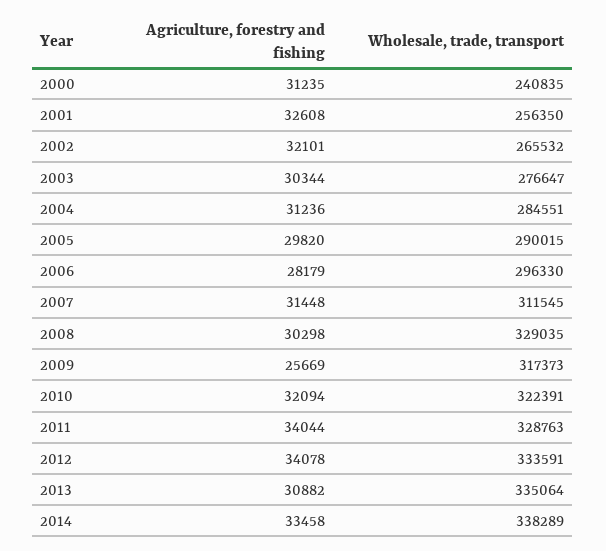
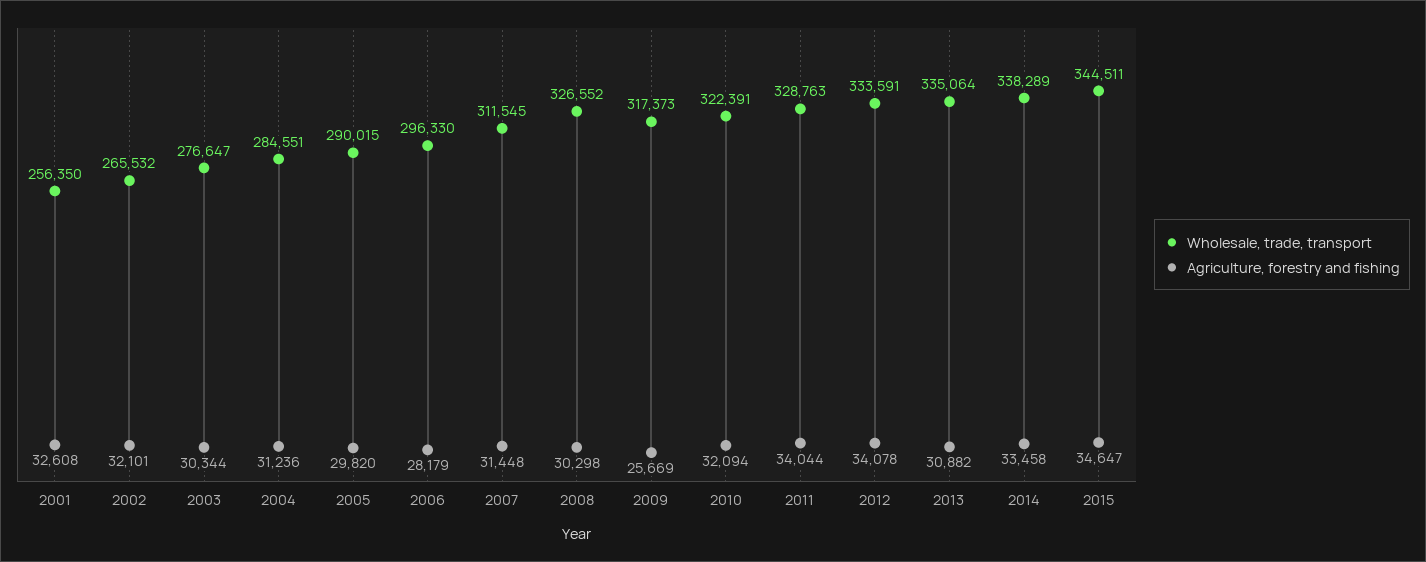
Agriculture, forestry and fishing, 2000: 31235 -> none
Wholesale, trade, transport, 2000: 240835 -> none
Wholesale, trade, transport, 2008: 329035 -> 326552
Wholesale, trade, transport, 2015: none -> 344511
Agriculture, forestry and fishing, 2015: none -> 34647

